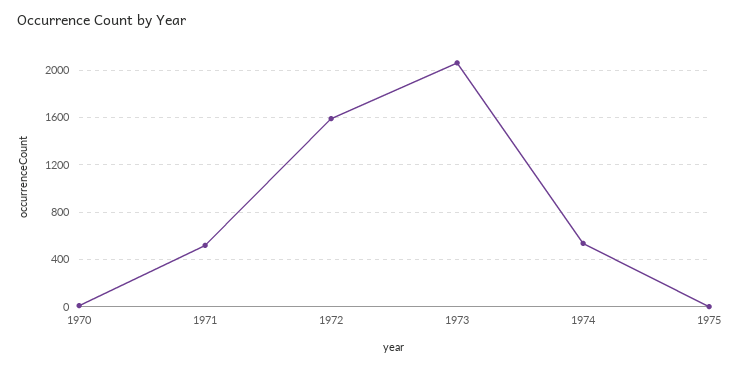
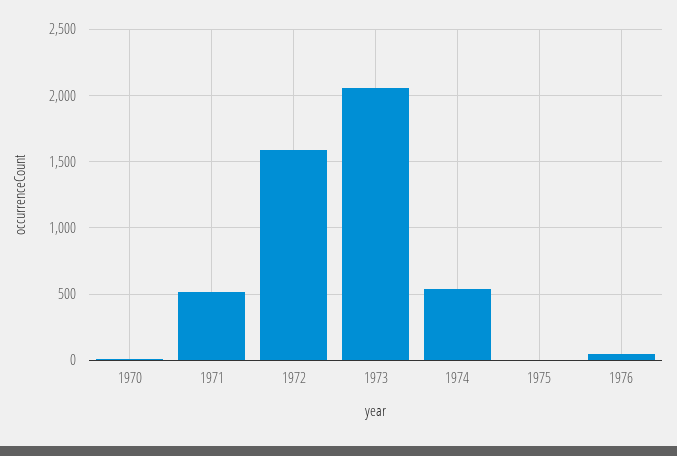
1976: none -> 50

